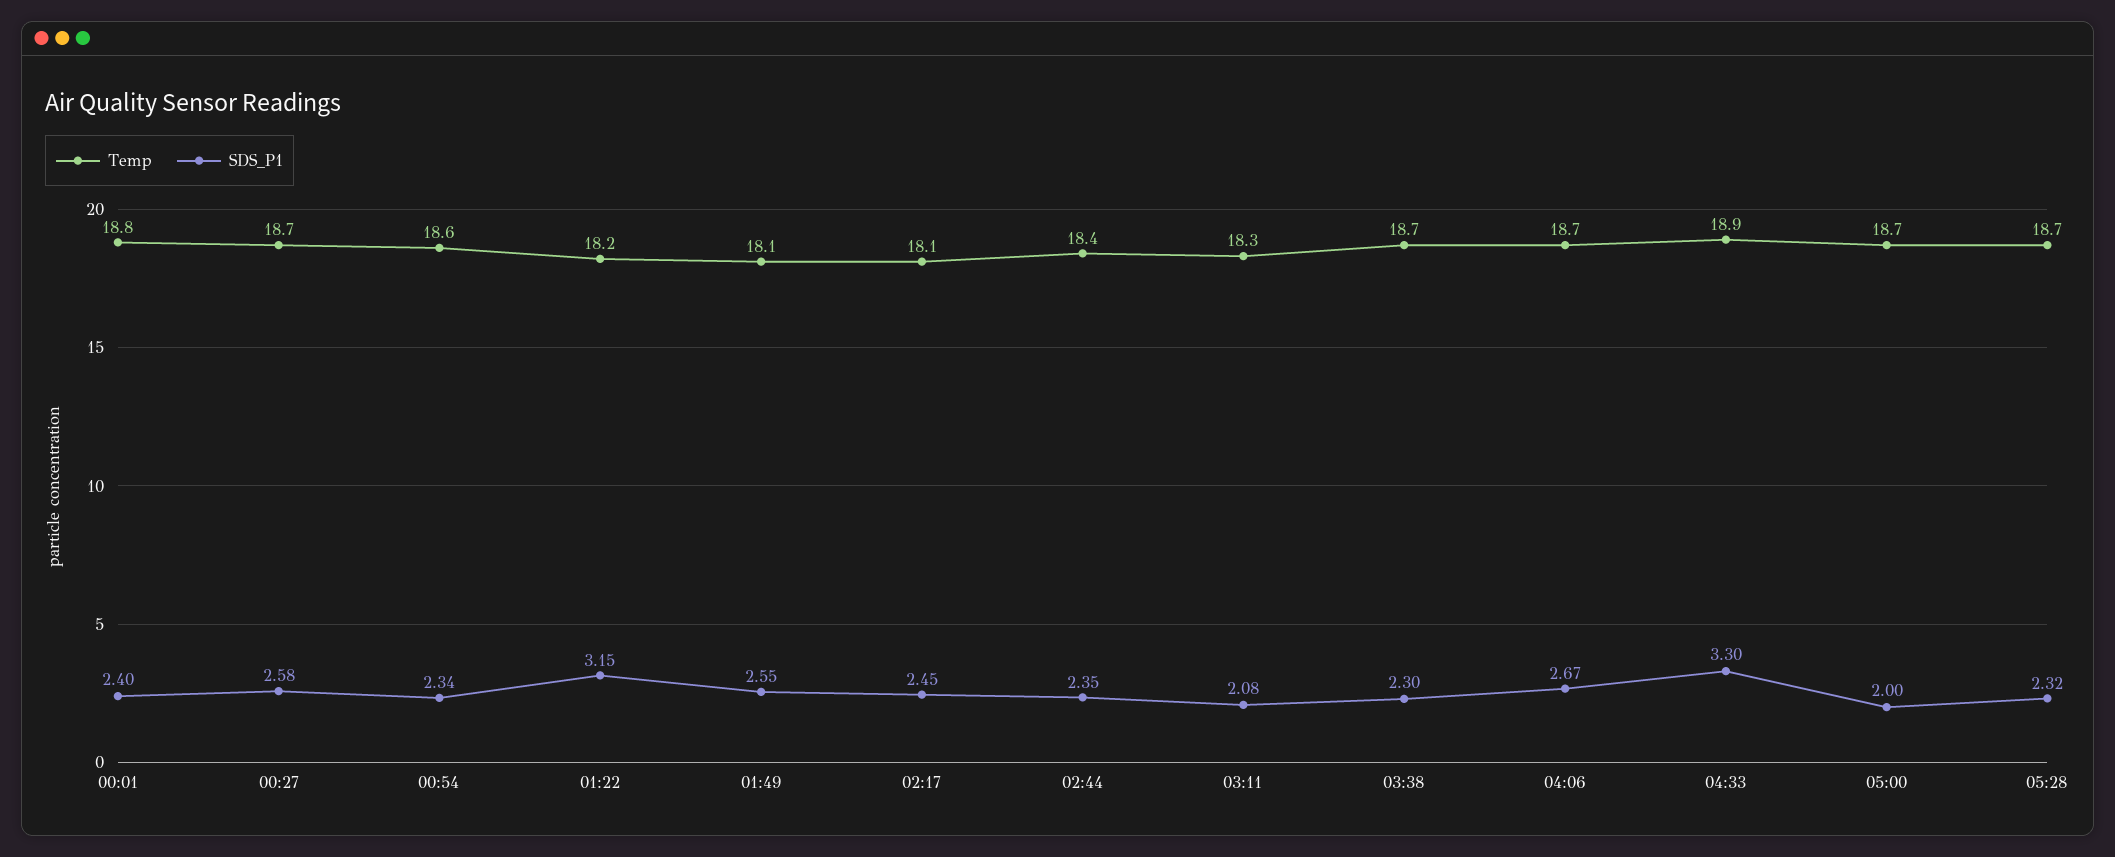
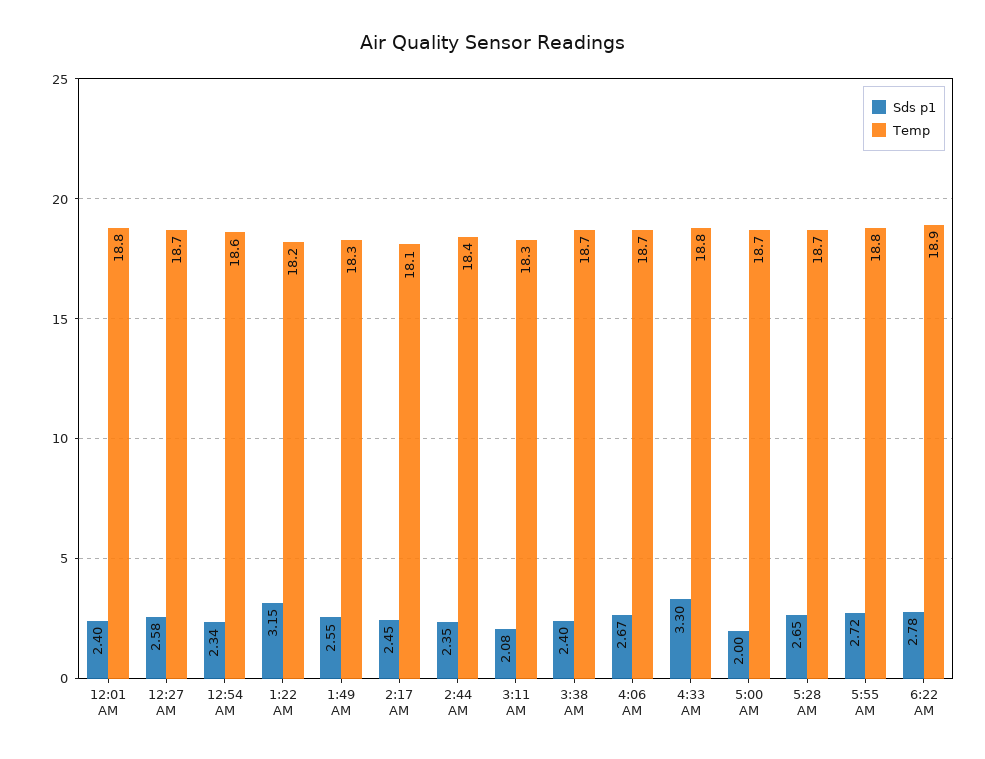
Temp, 01:49: 18.1 -> 18.3
SDS_P1, 03:38: 2.3 -> 2.4
Temp, 04:33: 18.9 -> 18.8
SDS_P1, 05:28: 2.32 -> 2.65
SDS_P1, 5:55 AM: none -> 2.72
Temp, 5:55 AM: none -> 18.8
SDS_P1, 6:22 AM: none -> 2.78
Temp, 6:22 AM: none -> 18.9

